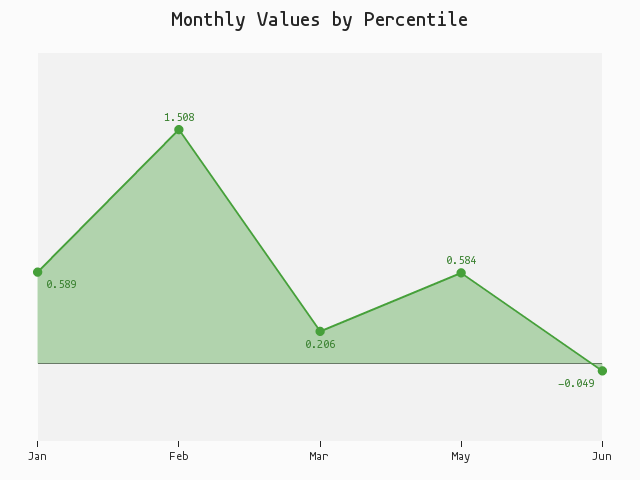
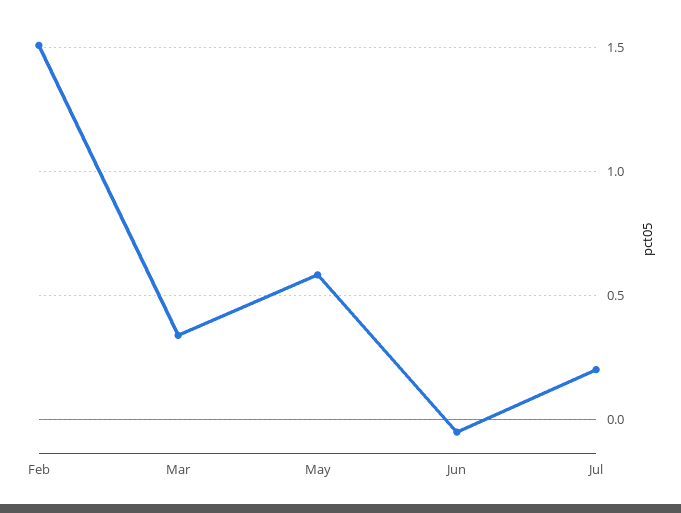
Jan: 0.589 -> none
Mar: 0.206 -> 0.35
Jul: none -> 0.2

